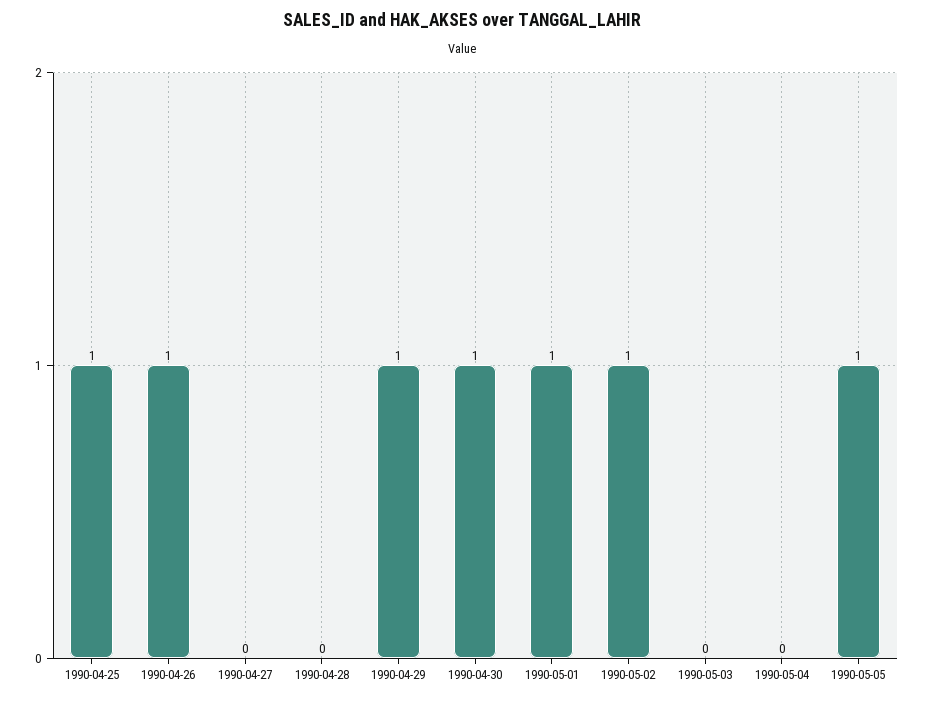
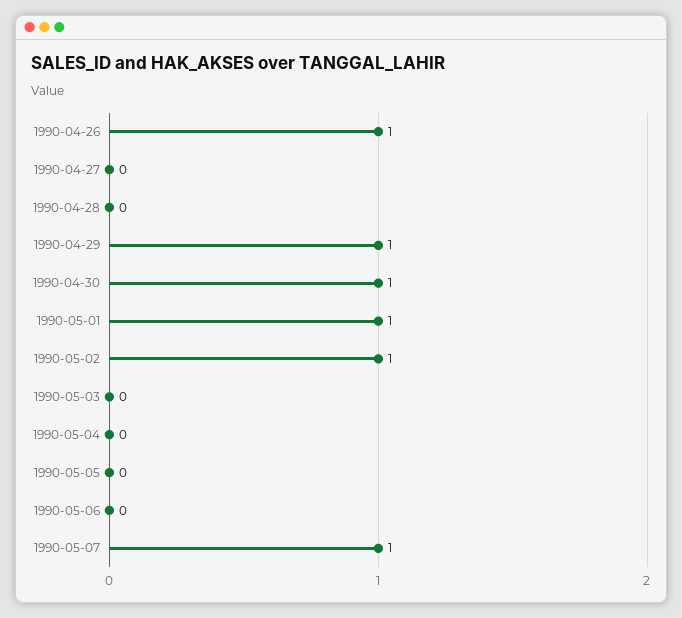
1990-04-25: 1 -> none
1990-05-05: 1 -> 0
1990-05-06: none -> 0
1990-05-07: none -> 1

